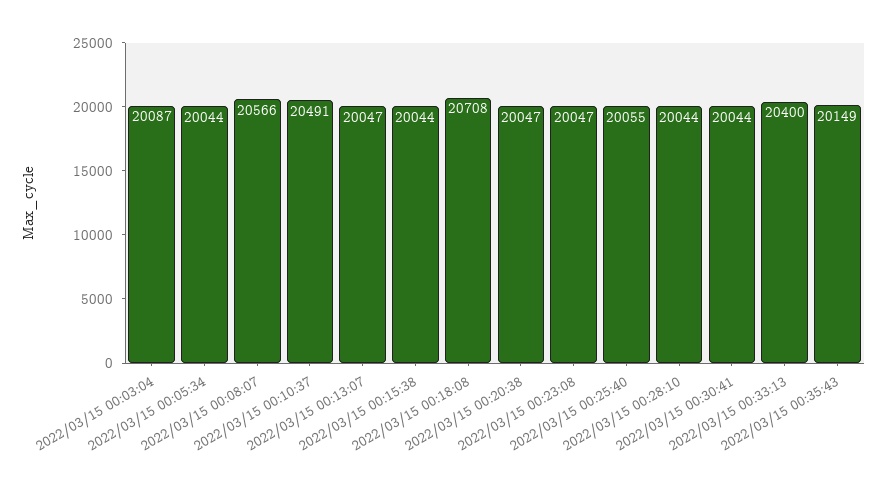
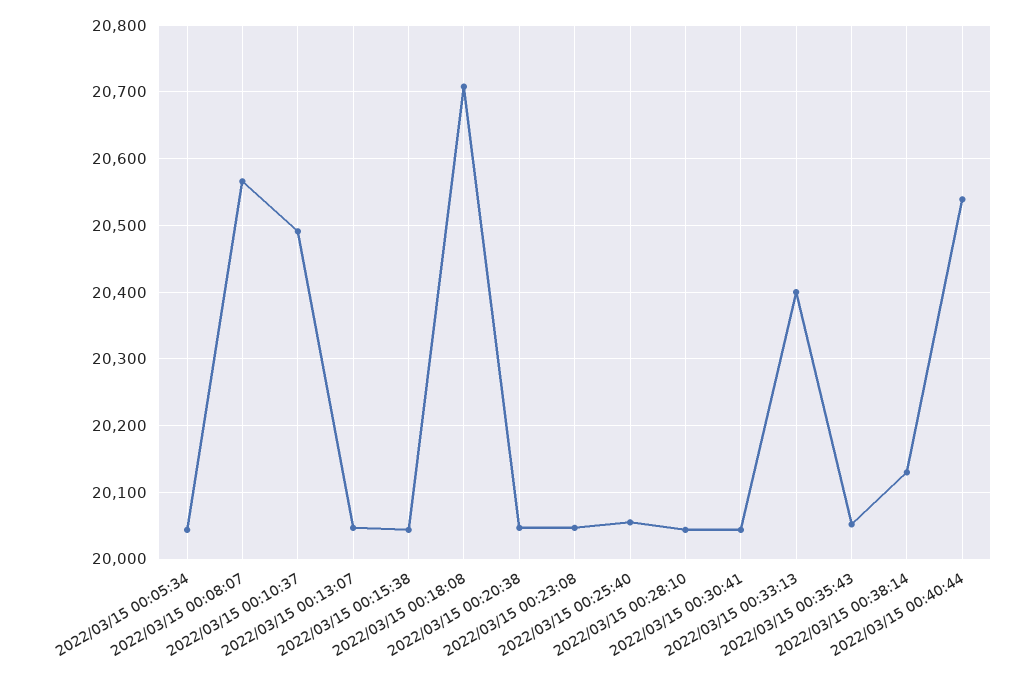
2022/03/15 00:03:04: 20087 -> none
2022/03/15 00:35:43: 20149 -> 20050
2022/03/15 00:38:14: none -> 20130
2022/03/15 00:40:44: none -> 20540

